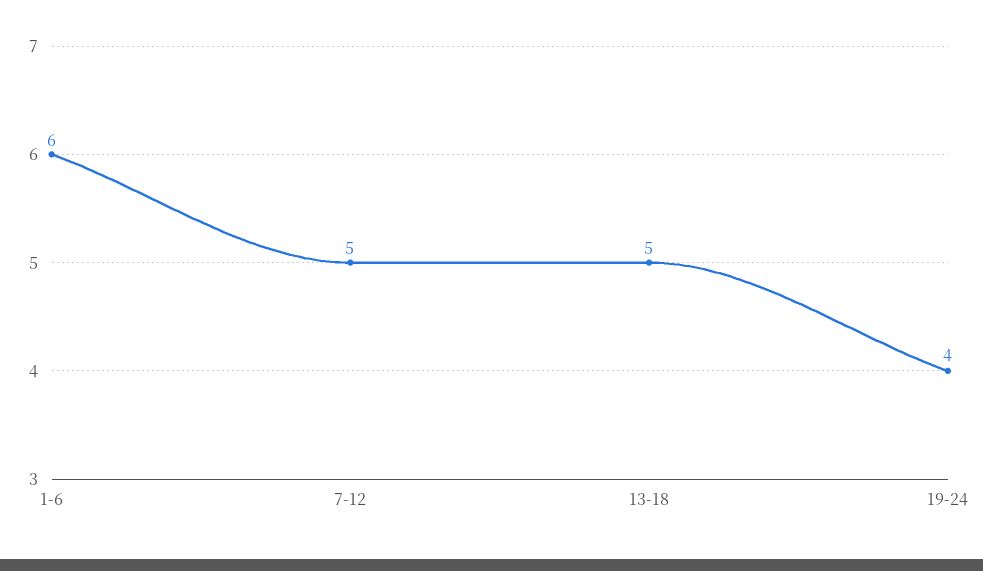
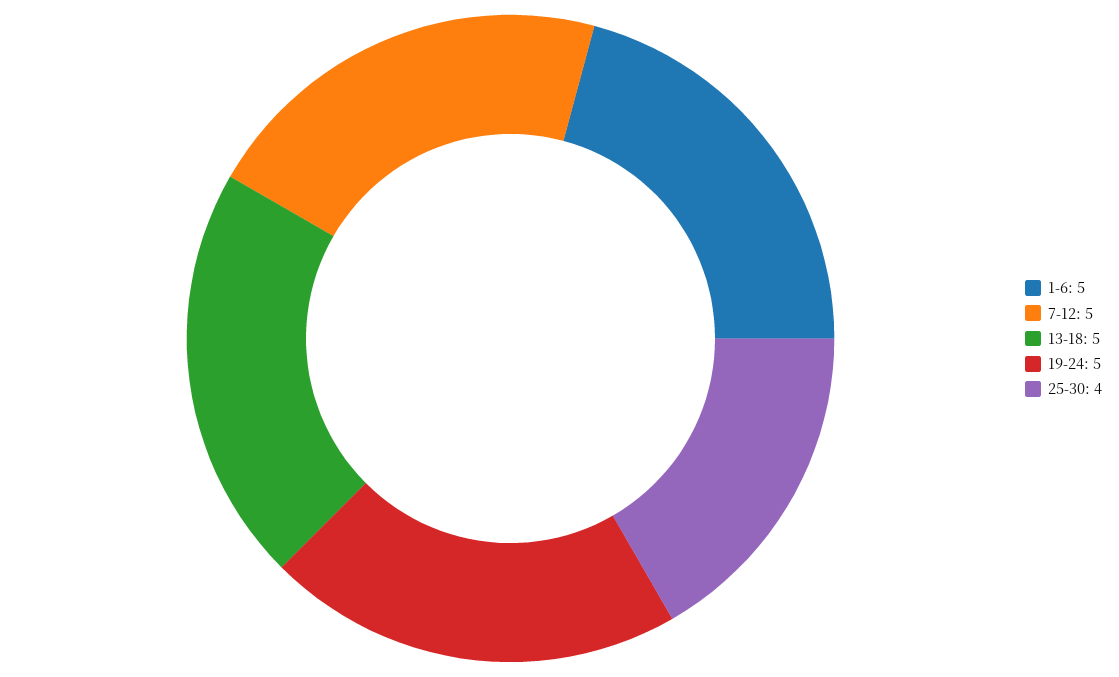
1-6: 6 -> 5
19-24: 4 -> 5
25-30: none -> 4

